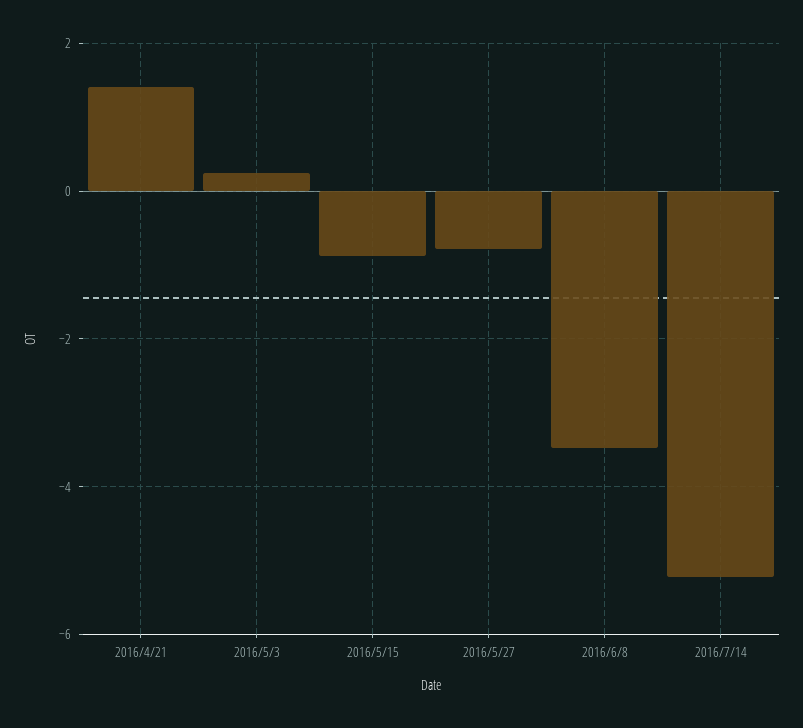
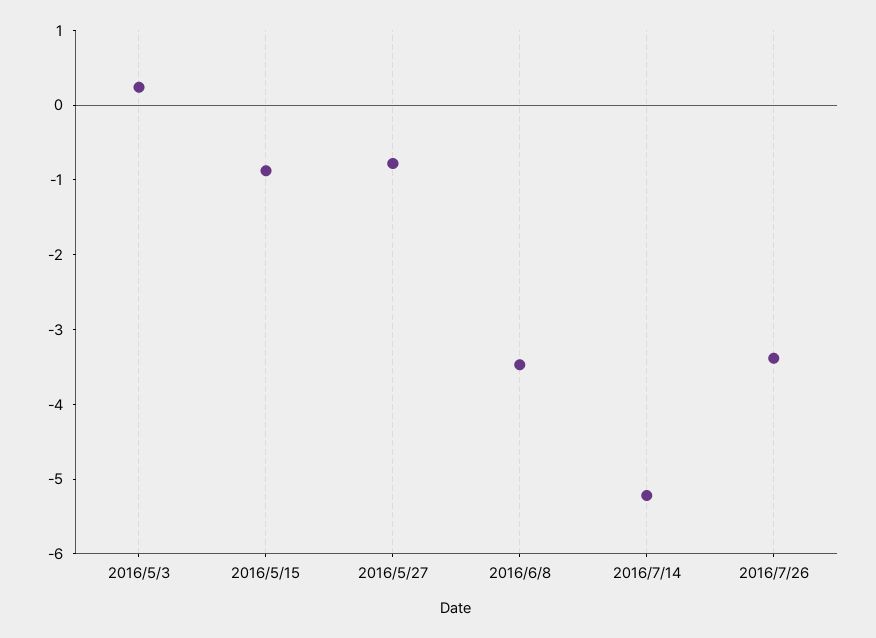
2016/4/21: 1.4 -> none
2016/7/26: none -> -3.4

